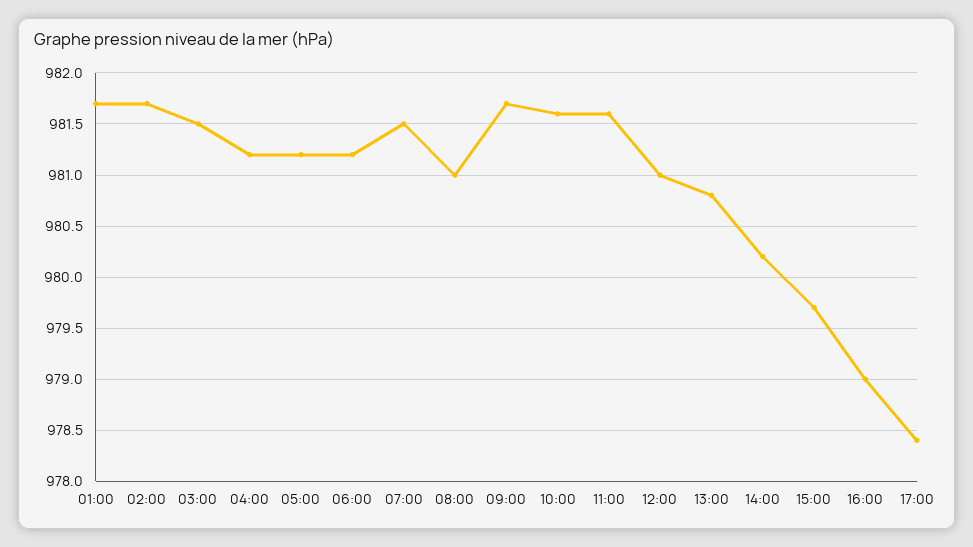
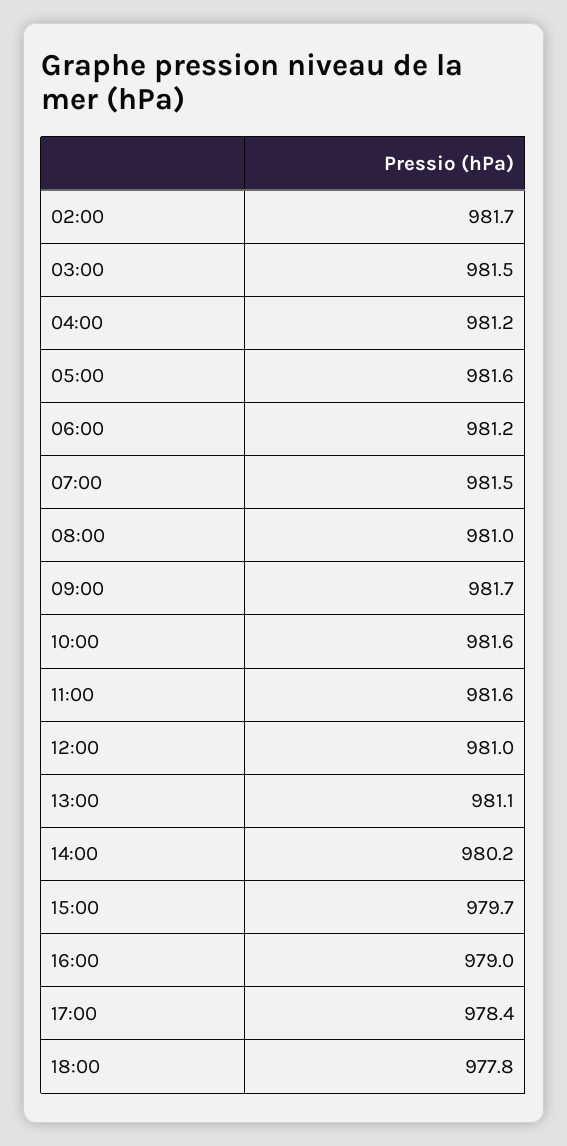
01:00: 981.7 -> none
05:00: 981.2 -> 981.6
13:00: 980.8 -> 981.1
18:00: none -> 977.8

